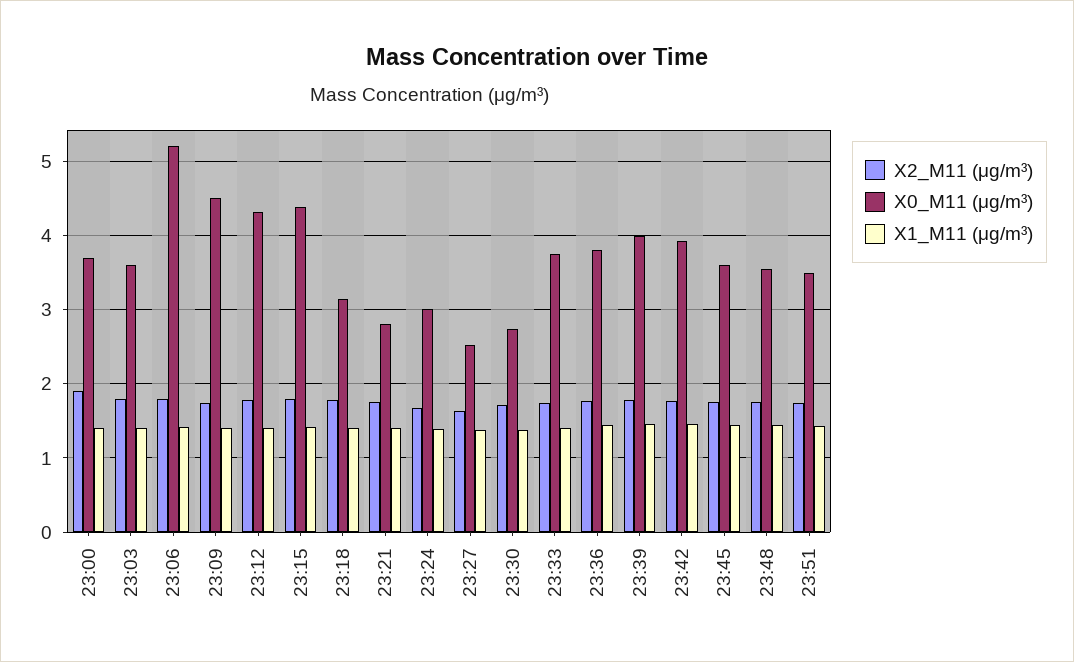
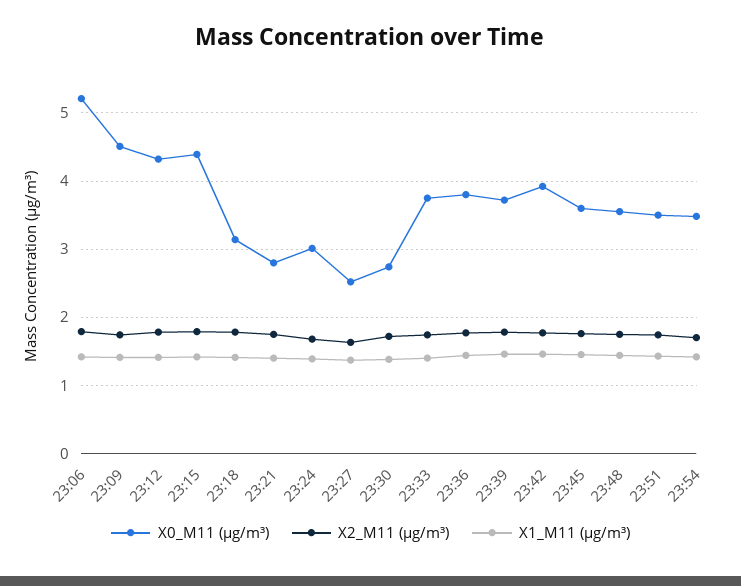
X2_M11 (μg/m³), 23:00: 1.9 -> none
X0_M11 (μg/m³), 23:00: 3.7 -> none
X1_M11 (μg/m³), 23:00: 1.4 -> none
X2_M11 (μg/m³), 23:03: 1.8 -> none
X0_M11 (μg/m³), 23:03: 3.6 -> none
X1_M11 (μg/m³), 23:03: 1.4 -> none
X0_M11 (μg/m³), 23:39: 4 -> 3.7
X0_M11 (μg/m³), 23:54: none -> 3.5
X2_M11 (μg/m³), 23:54: none -> 1.7
X1_M11 (μg/m³), 23:54: none -> 1.4

